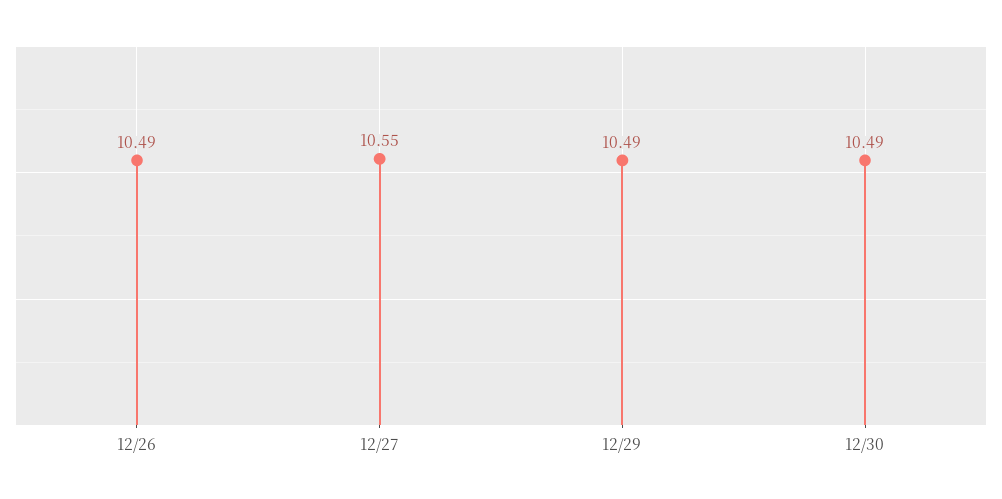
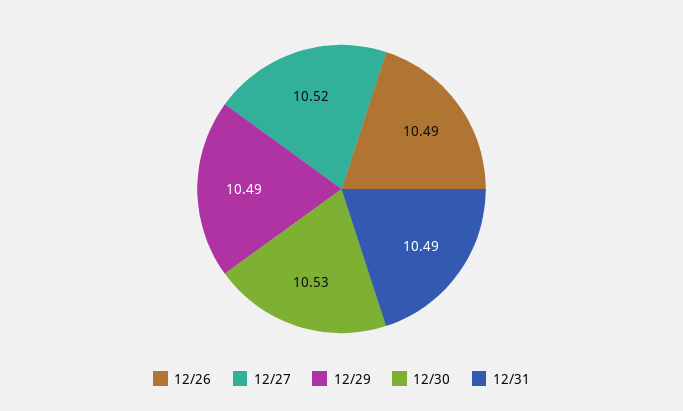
12/27: 10.55 -> 10.52
12/30: 10.49 -> 10.53
12/31: none -> 10.49

